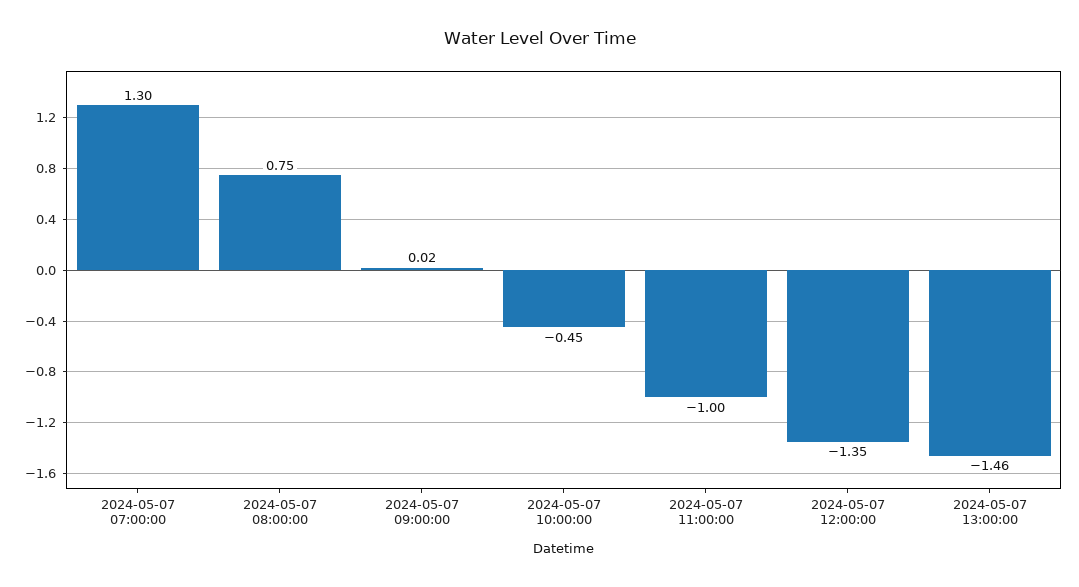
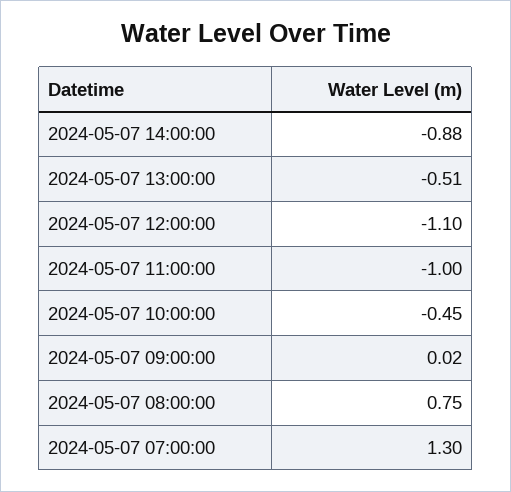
2024-05-07 12:00:00: -1.35 -> -1.1
2024-05-07 13:00:00: -1.46 -> -0.51
2024-05-07 14:00:00: none -> -0.88

